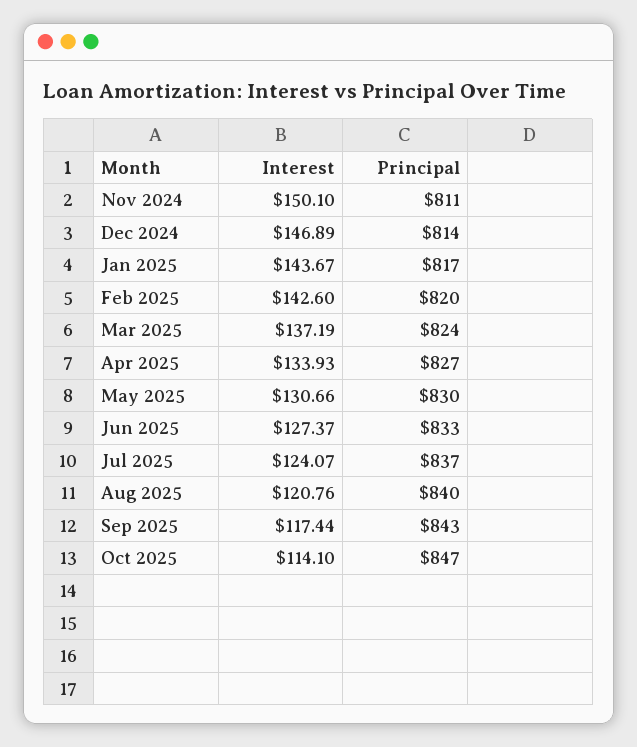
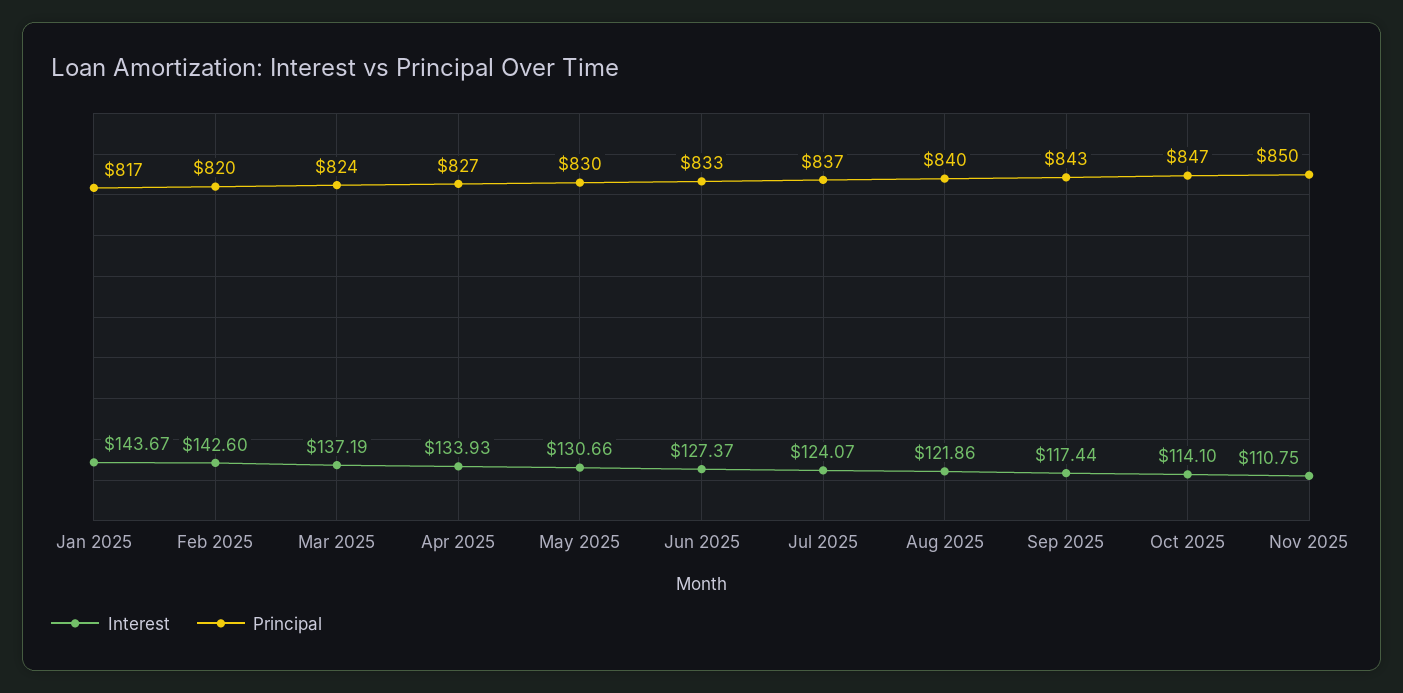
Interest, Nov 2024: 150.1 -> none
Principal, Nov 2024: 811 -> none
Interest, Dec 2024: 146.89 -> none
Principal, Dec 2024: 814 -> none
Interest, Aug 2025: 120.76 -> 121.86
Interest, Nov 2025: none -> 110.75
Principal, Nov 2025: none -> 850

